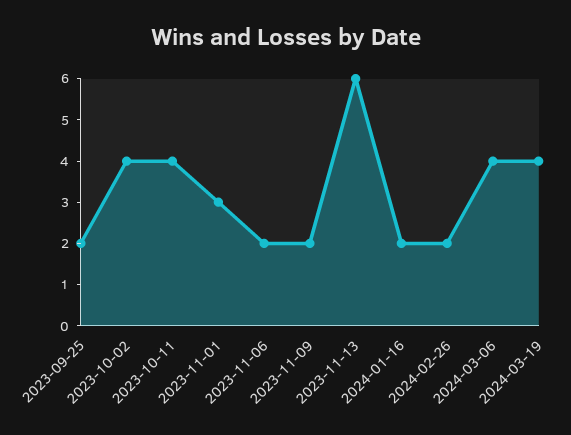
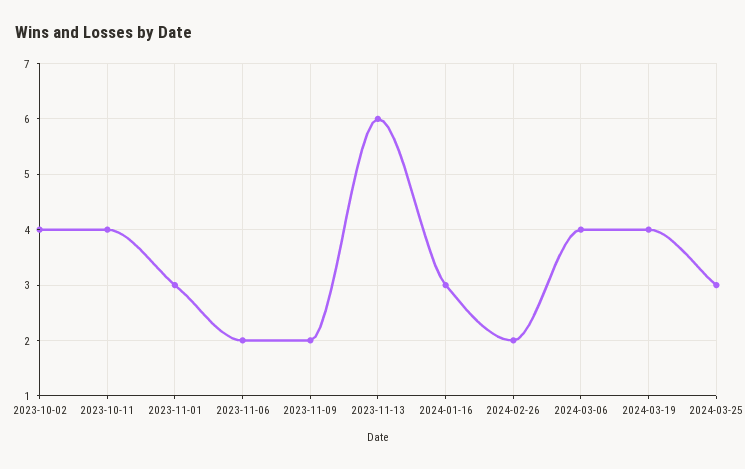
2023-09-25: 2 -> none
2024-01-16: 2 -> 3
2024-03-25: none -> 3

